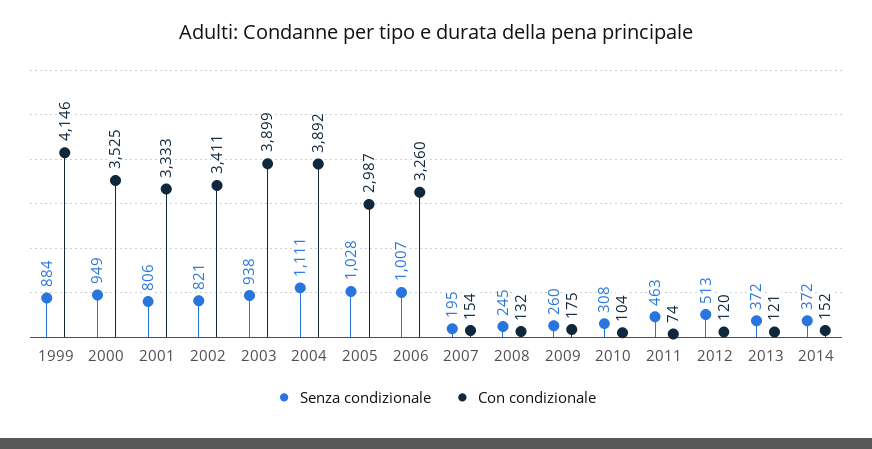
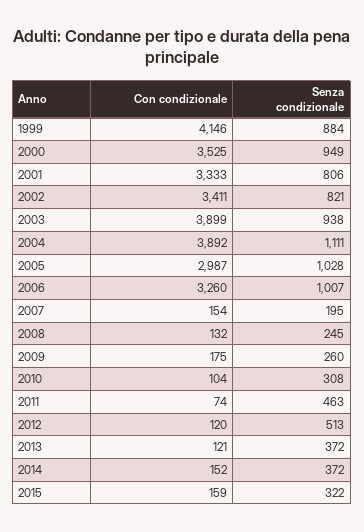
Con condizionale, 2015: none -> 159
Senza condizionale, 2015: none -> 322

